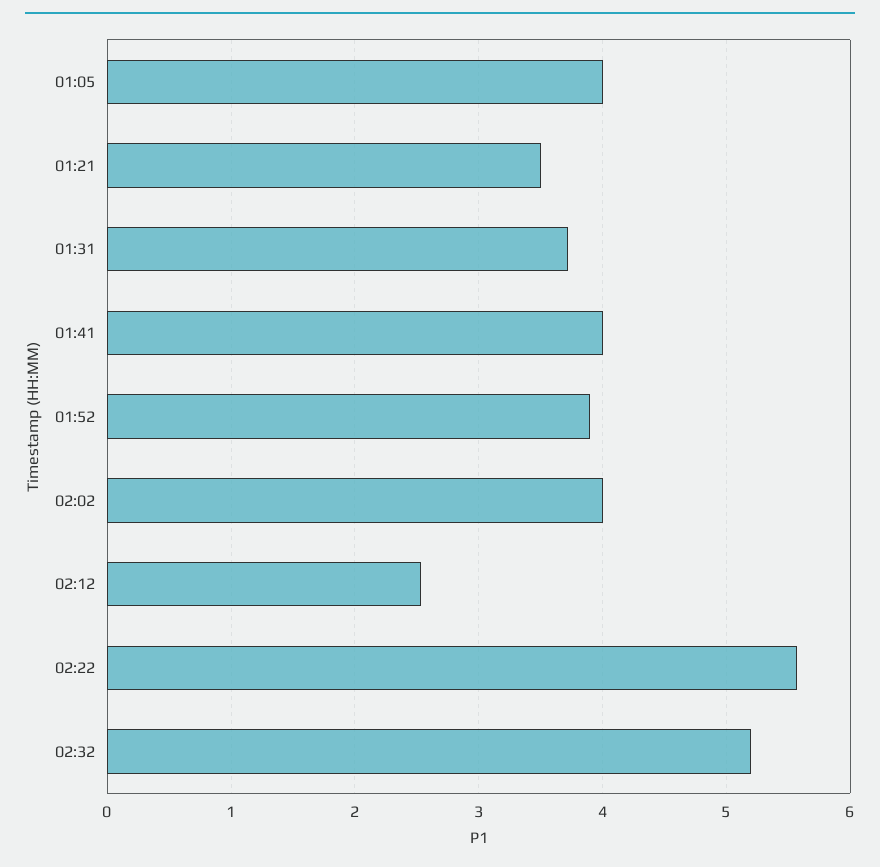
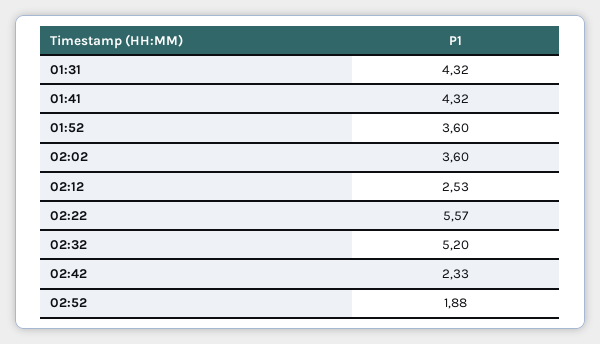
01:05: 4 -> none
01:21: 3.5 -> none
01:31: 3.7 -> 4.32
01:41: 4 -> 4.32
01:52: 3.9 -> 3.6
02:02: 4 -> 3.6
02:42: none -> 2.33
02:52: none -> 1.88

